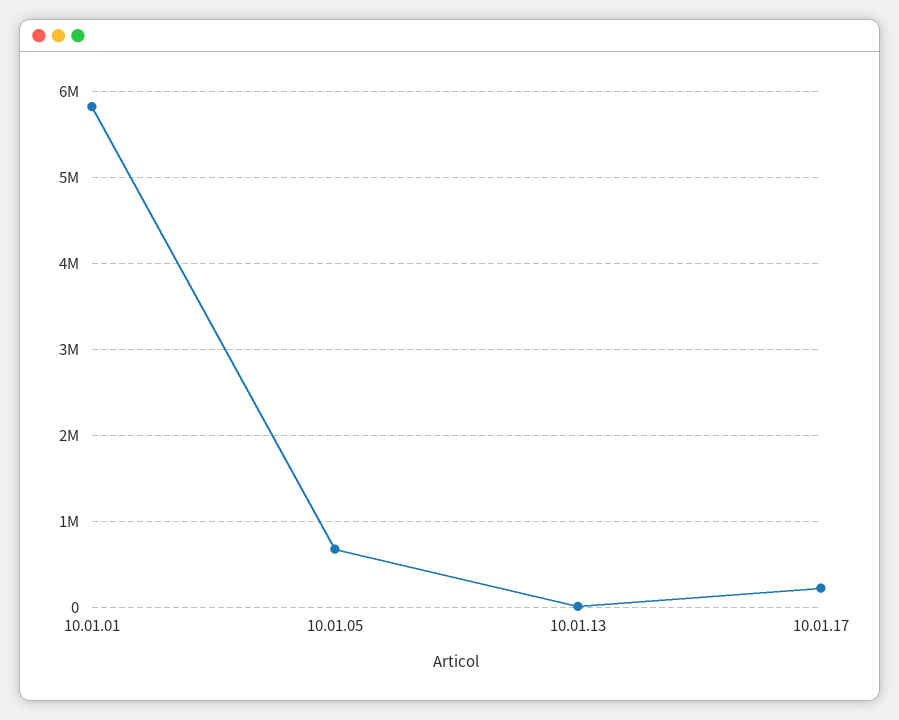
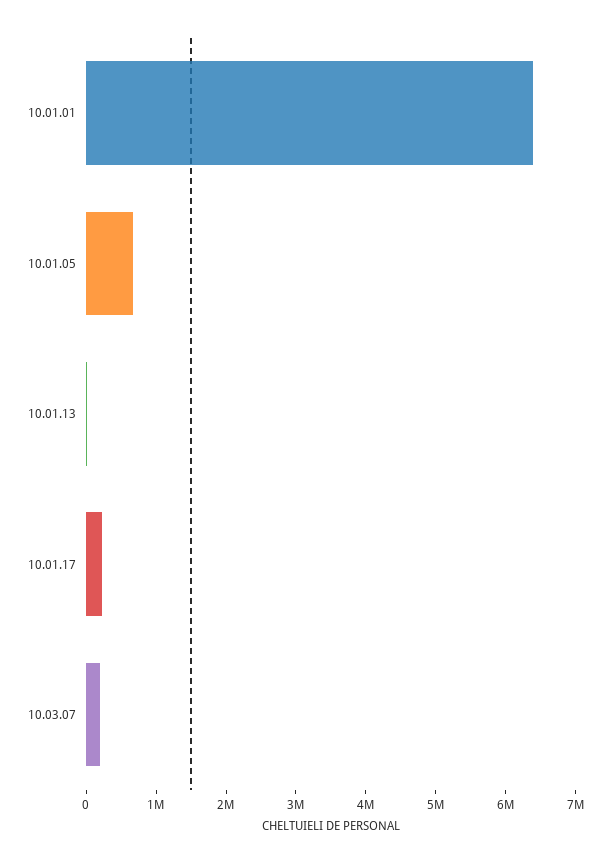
10.01.01: 5800000 -> 6400000
10.03.07: none -> 200000

